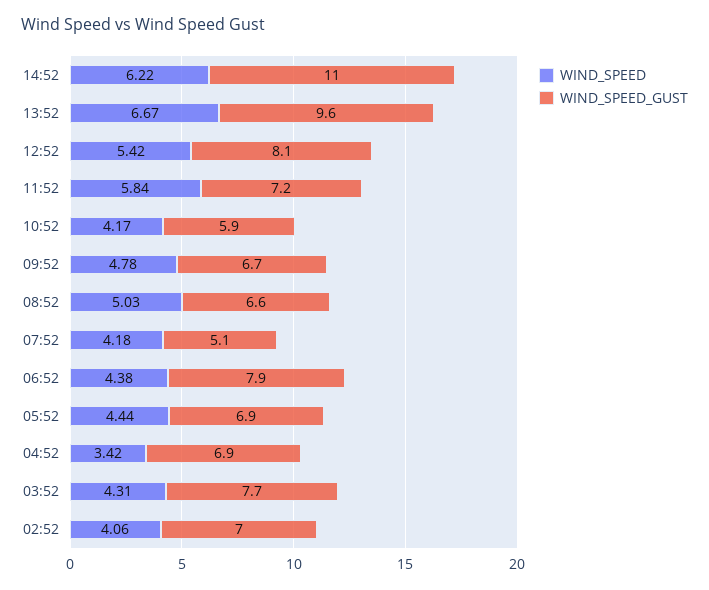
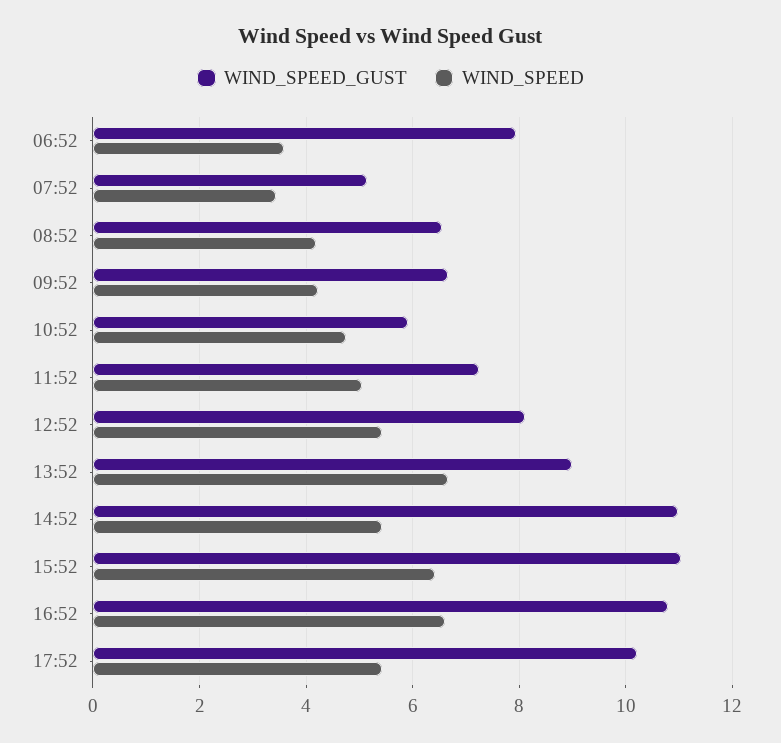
WIND_SPEED, 14:52: 6.22 -> 5.4
WIND_SPEED_GUST, 13:52: 9.6 -> 9
WIND_SPEED, 11:52: 5.84 -> 5
WIND_SPEED, 10:52: 4.17 -> 4.8
WIND_SPEED, 09:52: 4.78 -> 4.2
WIND_SPEED, 08:52: 5.03 -> 4.2
WIND_SPEED, 07:52: 4.18 -> 3.4
WIND_SPEED, 06:52: 4.38 -> 3.6
WIND_SPEED, 05:52: 4.44 -> none
WIND_SPEED_GUST, 05:52: 6.9 -> none
WIND_SPEED, 04:52: 3.42 -> none
WIND_SPEED_GUST, 04:52: 6.9 -> none
WIND_SPEED, 03:52: 4.31 -> none
WIND_SPEED_GUST, 03:52: 7.7 -> none
WIND_SPEED, 02:52: 4.06 -> none
WIND_SPEED_GUST, 02:52: 7 -> none
WIND_SPEED_GUST, 15:52: none -> 11
WIND_SPEED, 15:52: none -> 6.4
WIND_SPEED_GUST, 16:52: none -> 10.8
WIND_SPEED, 16:52: none -> 6.6
WIND_SPEED_GUST, 17:52: none -> 10.2
WIND_SPEED, 17:52: none -> 5.4

